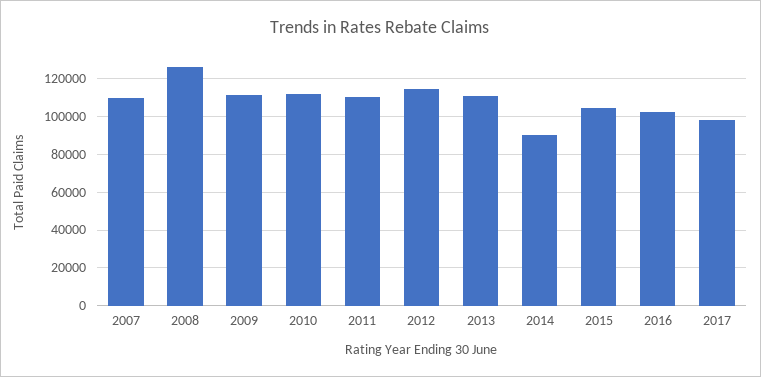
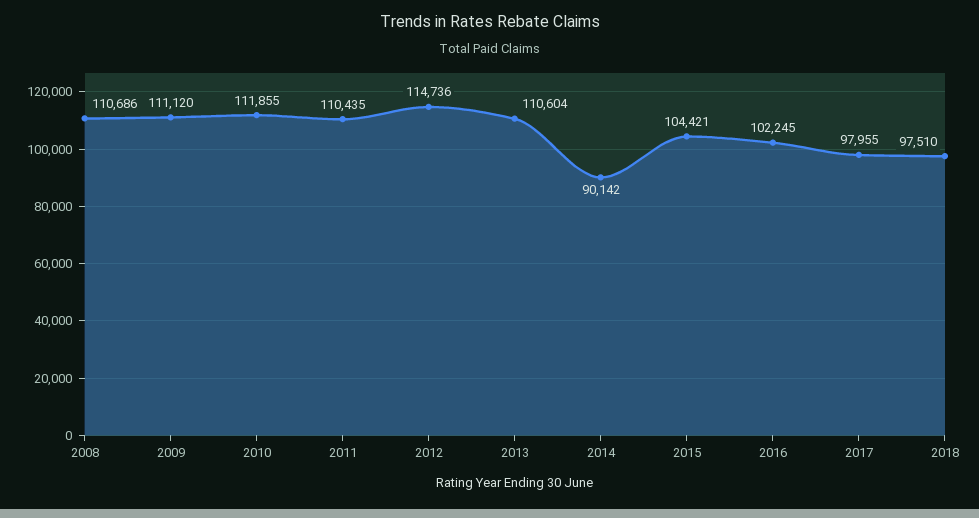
2007: 110000 -> none
2008: 125000 -> 110686
2018: none -> 97510

